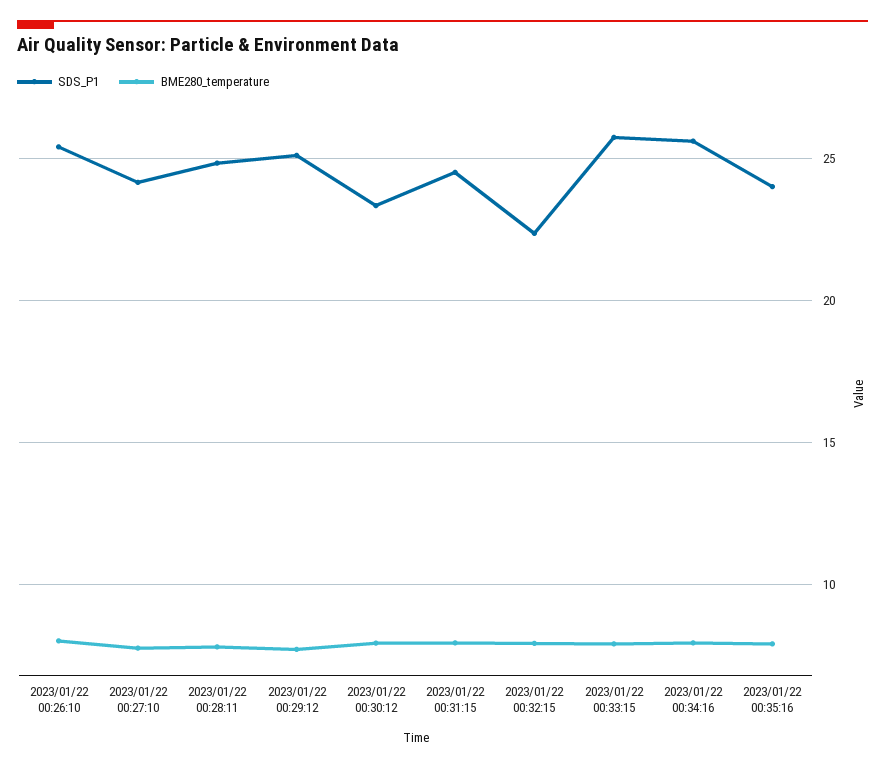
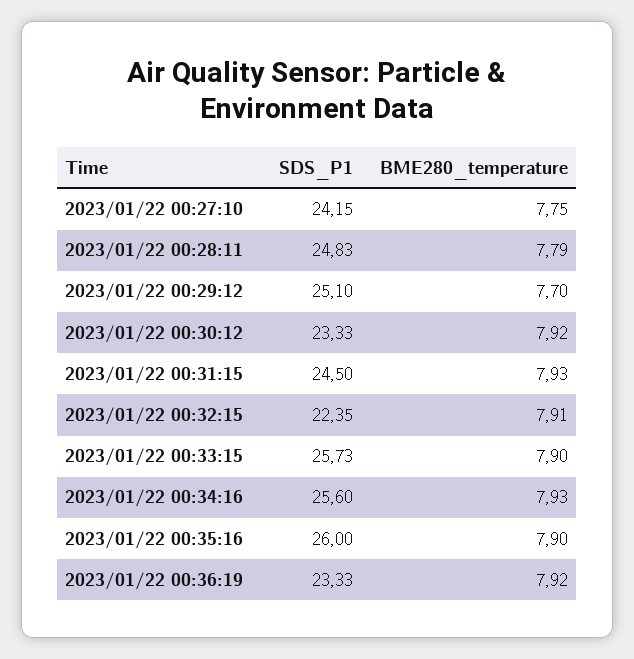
SDS_P1, 2023/01/22 00:26:10: 25.5 -> none
BME280_temperature, 2023/01/22 00:26:10: 8 -> none
SDS_P1, 2023/01/22 00:35:16: 24 -> 26
SDS_P1, 2023/01/22 00:36:19: none -> 23.33
BME280_temperature, 2023/01/22 00:36:19: none -> 7.92

